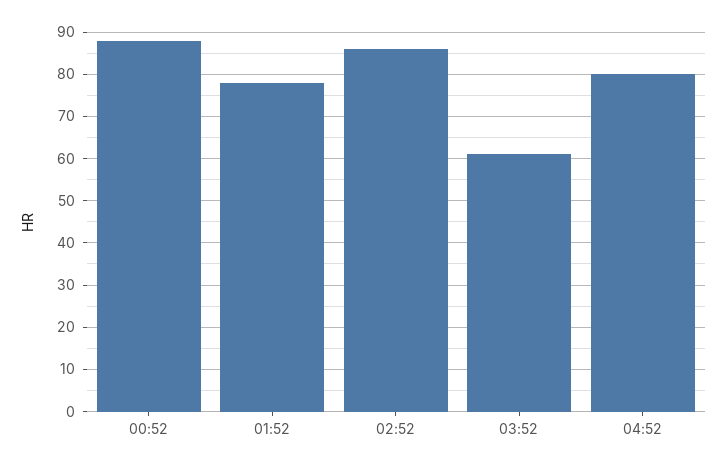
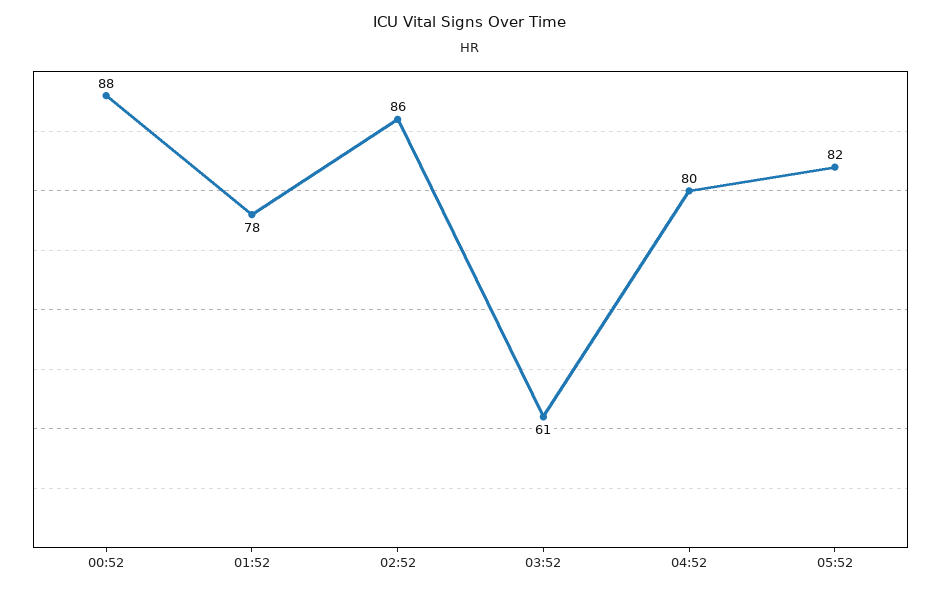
05:52: none -> 82

